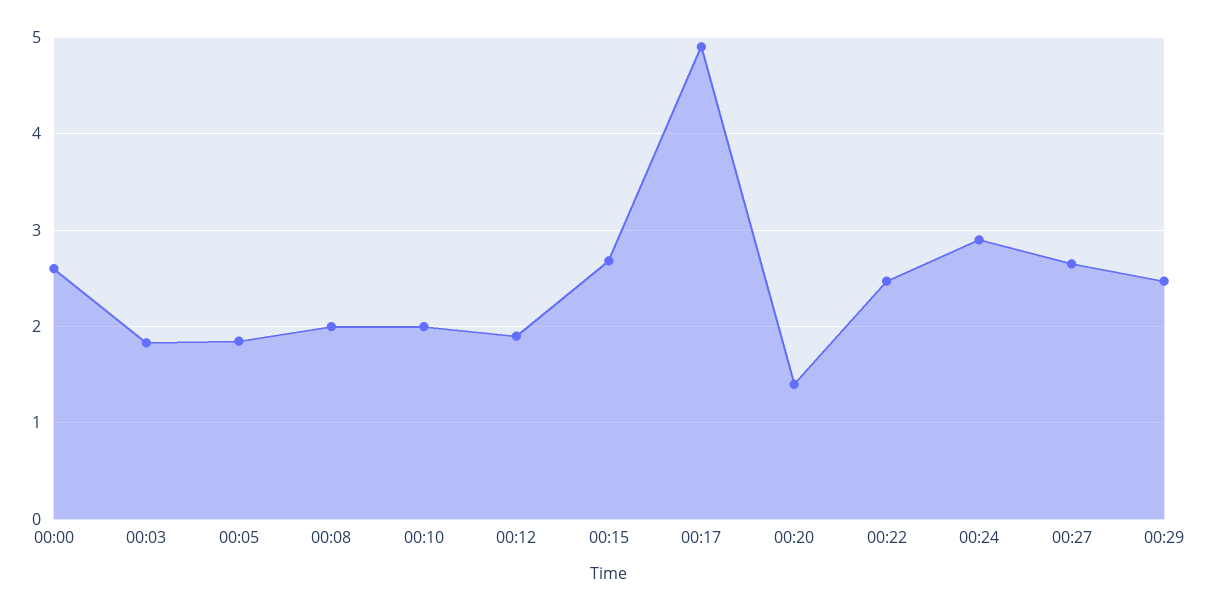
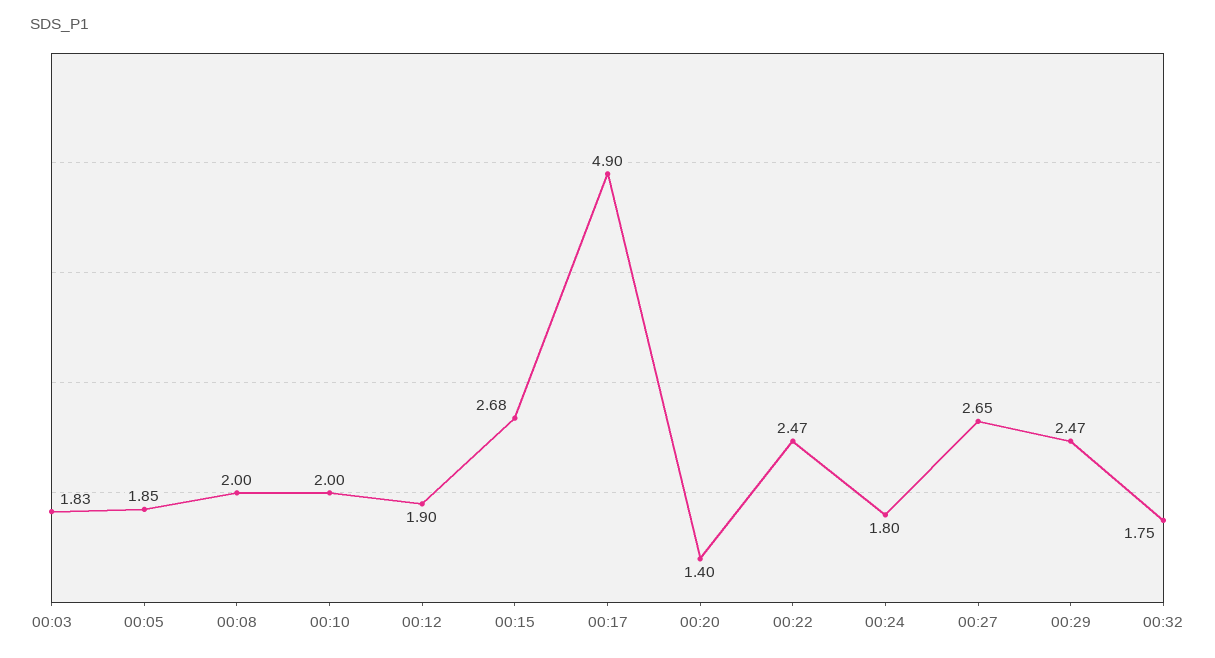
00:00: 2.6 -> none
00:24: 2.9 -> 1.8
00:32: none -> 1.75

